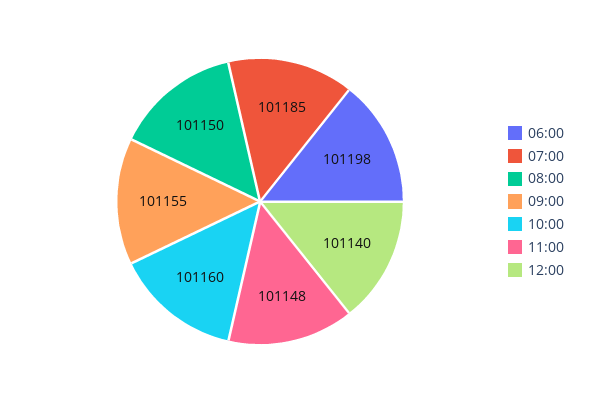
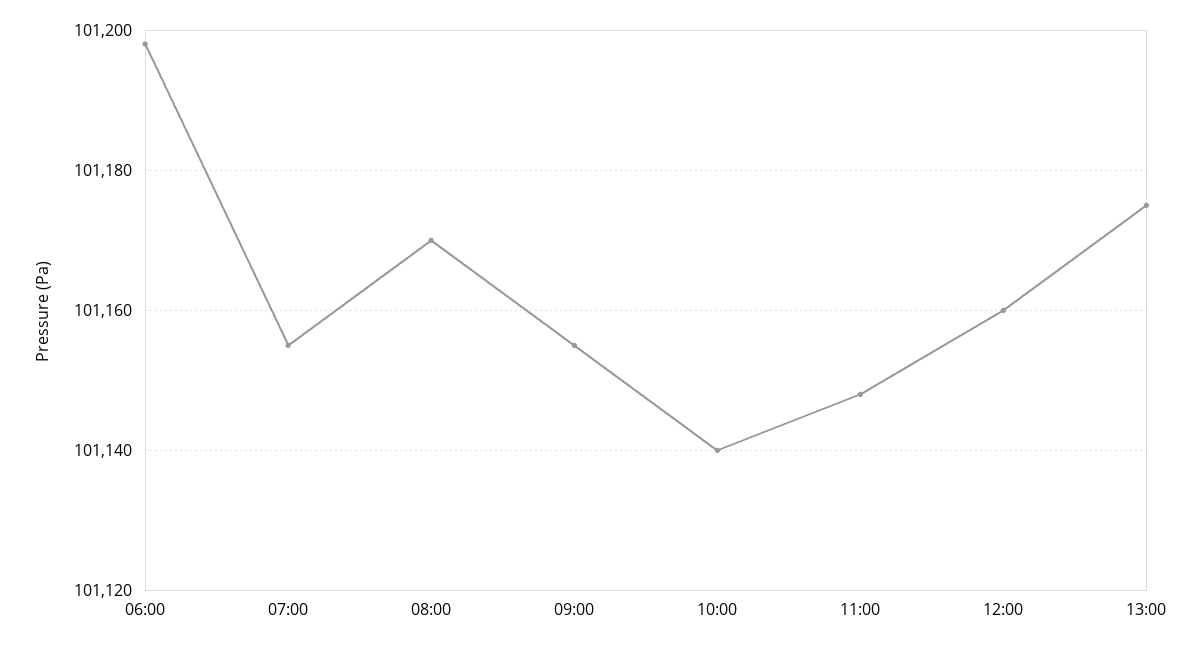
07:00: 101185 -> 101155
08:00: 101150 -> 101170
10:00: 101160 -> 101140
12:00: 101140 -> 101160
13:00: none -> 101175

